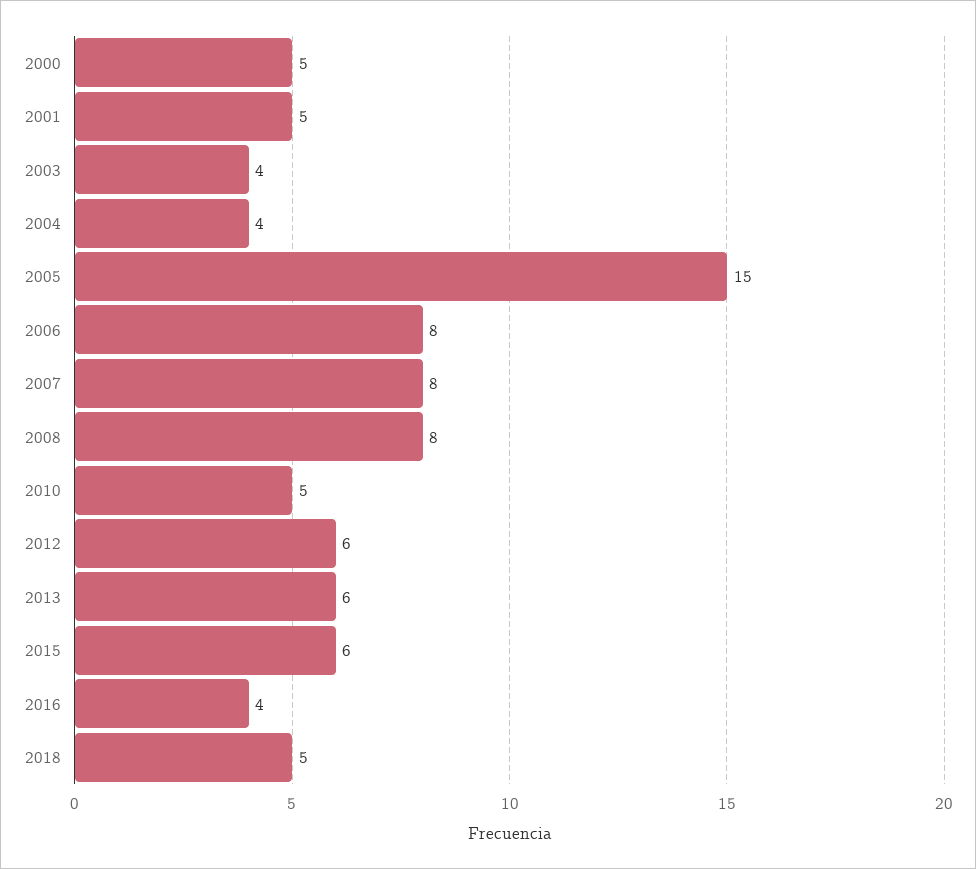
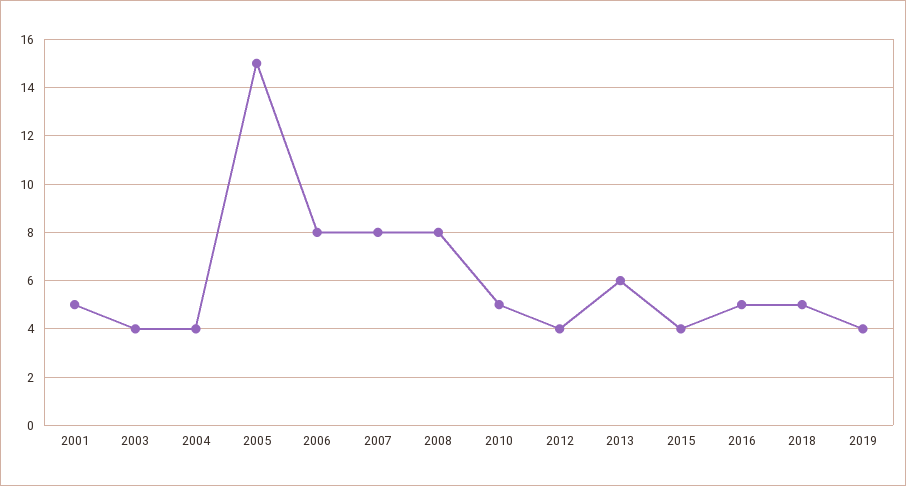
2000: 5 -> none
2012: 6 -> 4
2015: 6 -> 4
2016: 4 -> 5
2019: none -> 4

